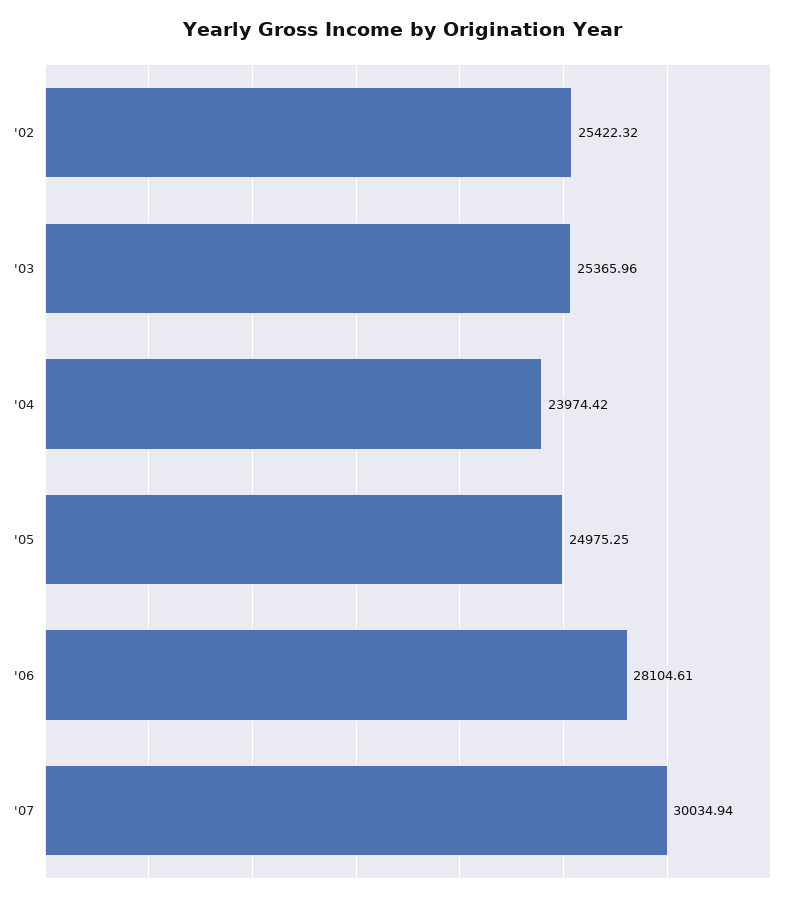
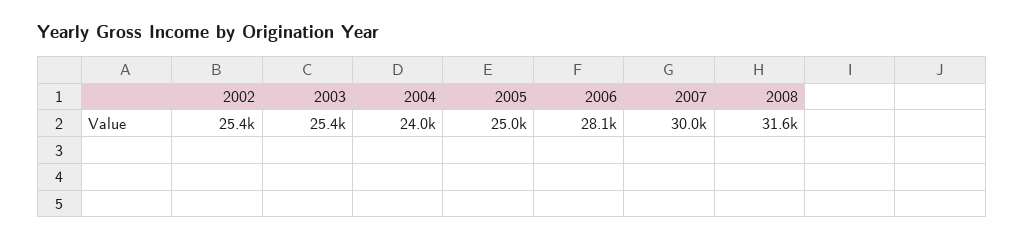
2008: none -> 31600

